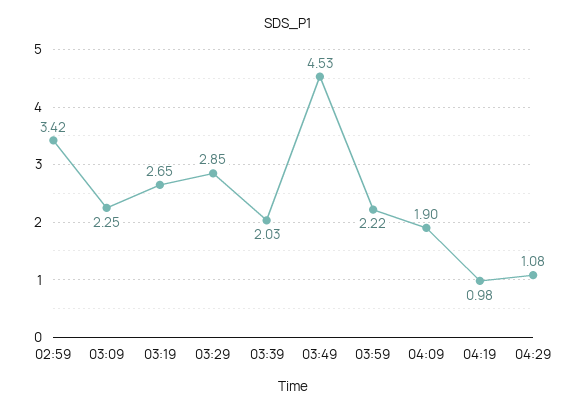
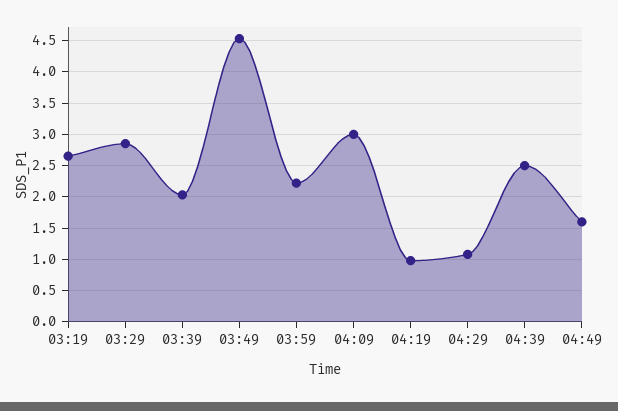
02:59: 3.42 -> none
03:09: 2.25 -> none
04:09: 1.9 -> 3
04:39: none -> 2.5
04:49: none -> 1.6

